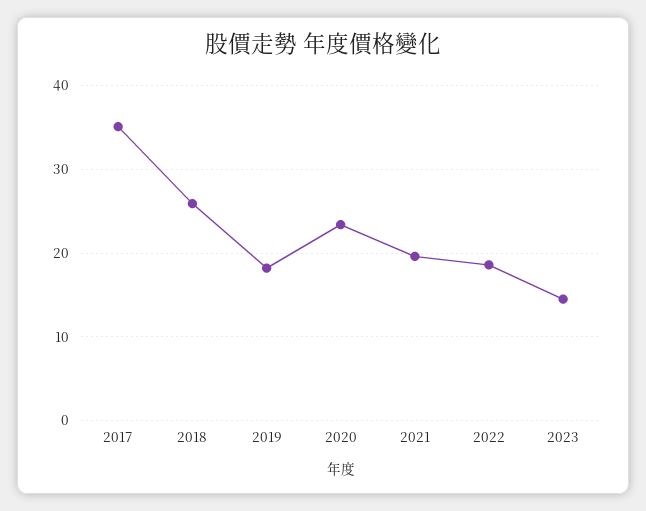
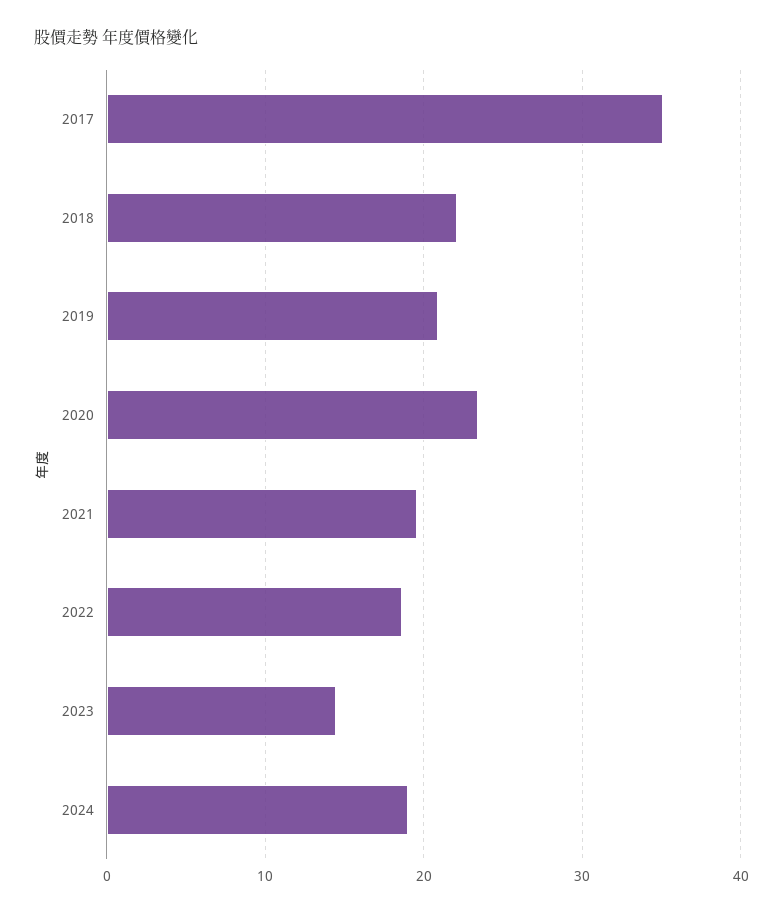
2018: 26 -> 22
2019: 18 -> 21
2024: none -> 19

